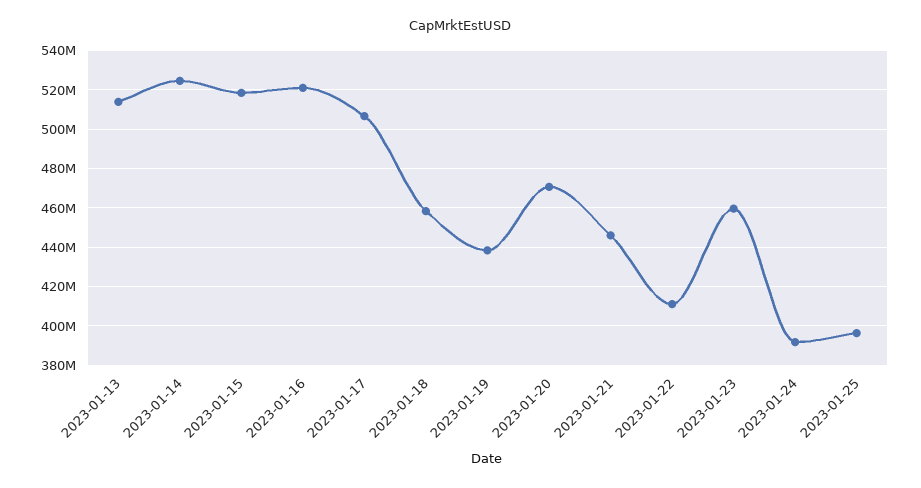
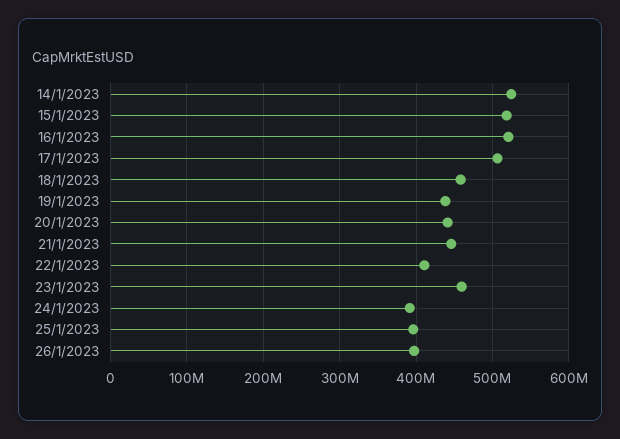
2023-01-13: 515000000 -> none
2023-01-20: 470000000 -> 440000000
26/1/2023: none -> 400000000

